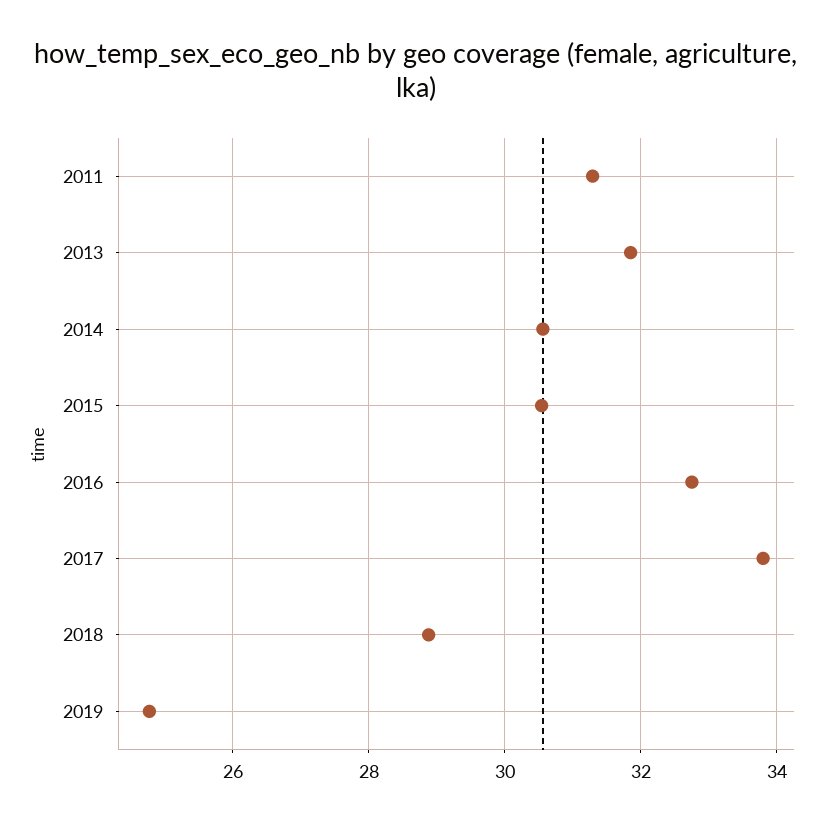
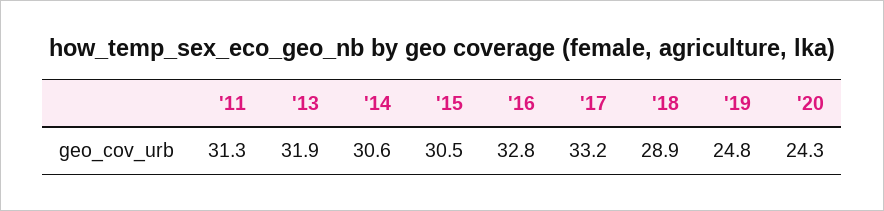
2017: 33.8 -> 33.2
'20: none -> 24.3

